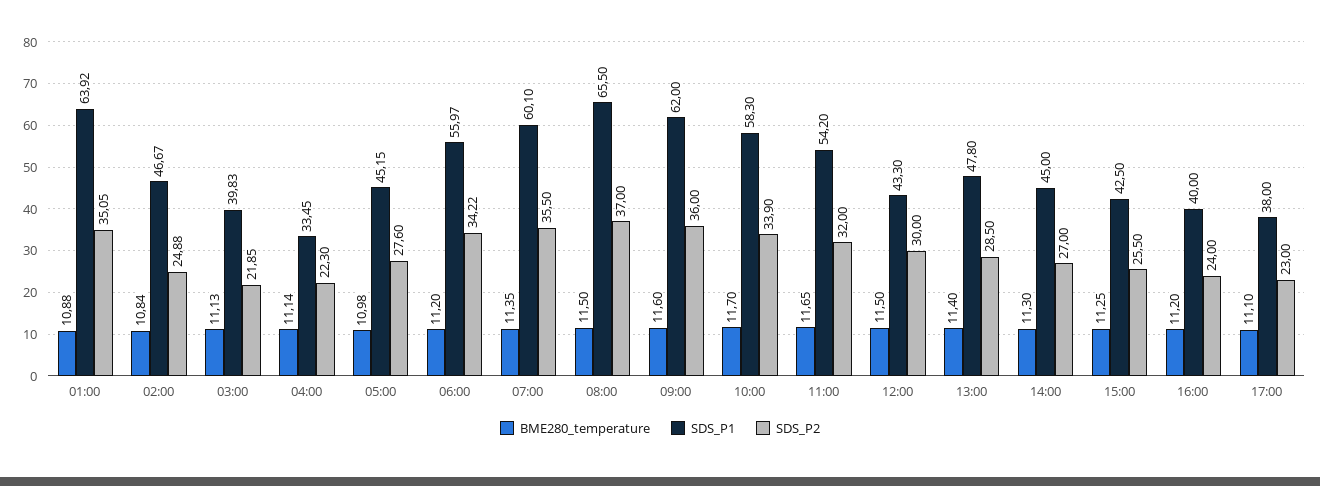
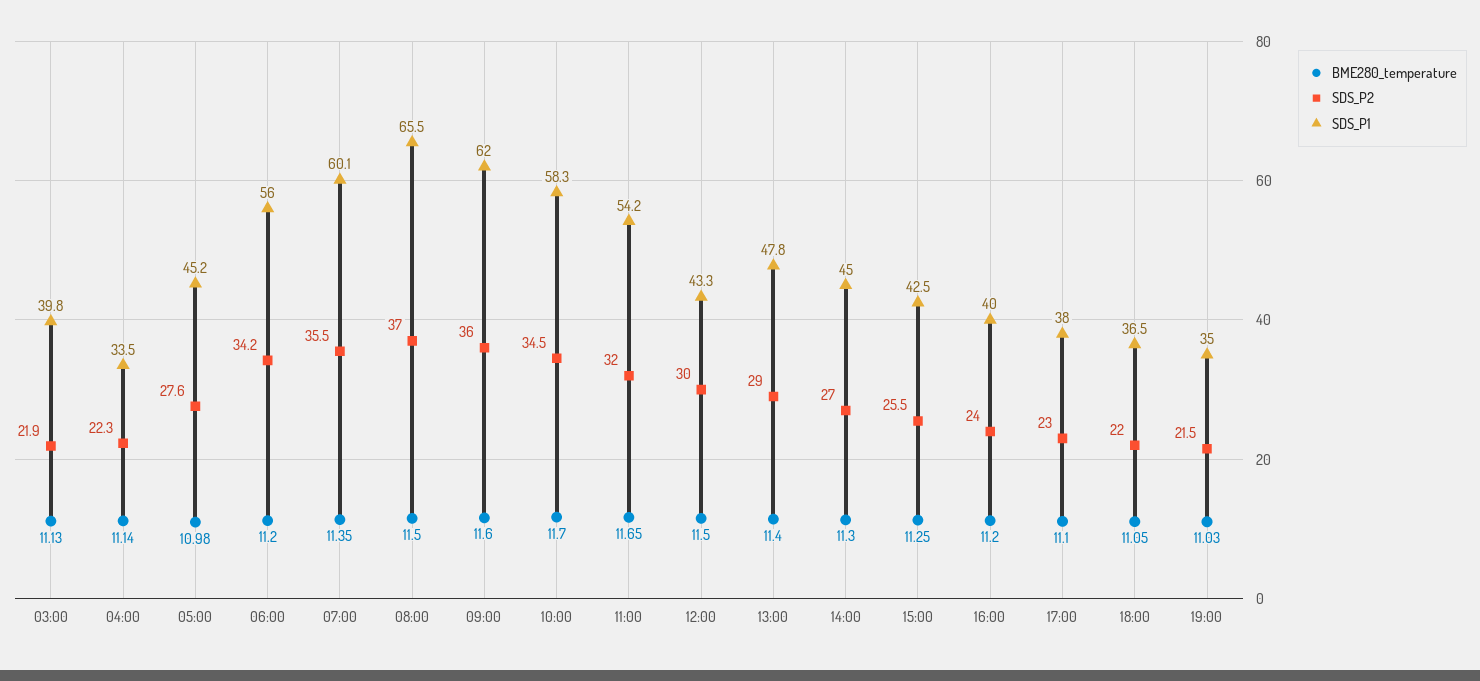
BME280_temperature, 01:00: 10.88 -> none
SDS_P1, 01:00: 63.92 -> none
SDS_P2, 01:00: 35.05 -> none
BME280_temperature, 02:00: 10.84 -> none
SDS_P1, 02:00: 46.67 -> none
SDS_P2, 02:00: 24.88 -> none
SDS_P2, 10:00: 33.9 -> 34.5
SDS_P2, 13:00: 28.5 -> 29
BME280_temperature, 18:00: none -> 11.05
SDS_P2, 18:00: none -> 22
SDS_P1, 18:00: none -> 36.5
BME280_temperature, 19:00: none -> 11.03
SDS_P2, 19:00: none -> 21.5
SDS_P1, 19:00: none -> 35

